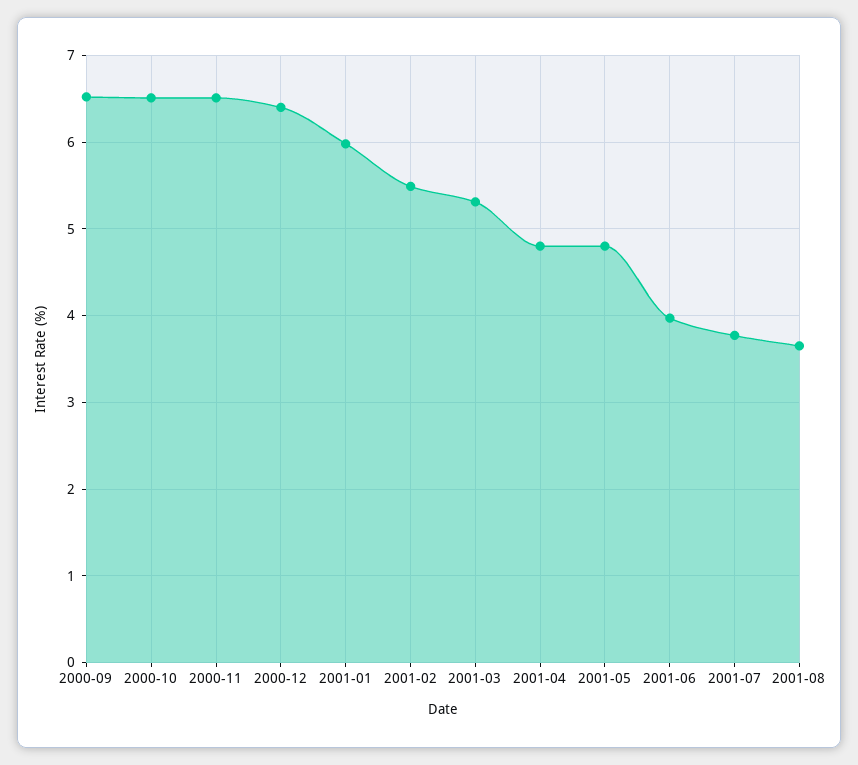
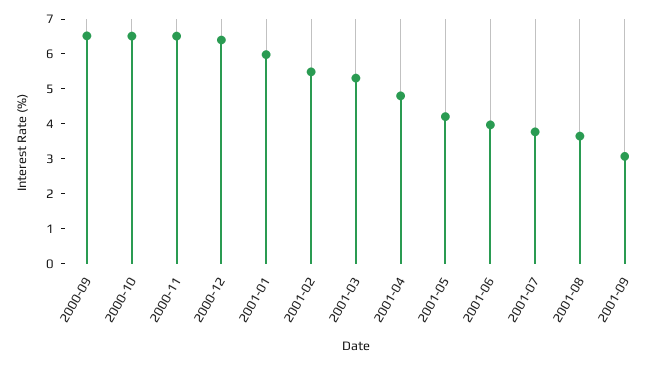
2001-05: 4.8 -> 4.25
2001-09: none -> 3

